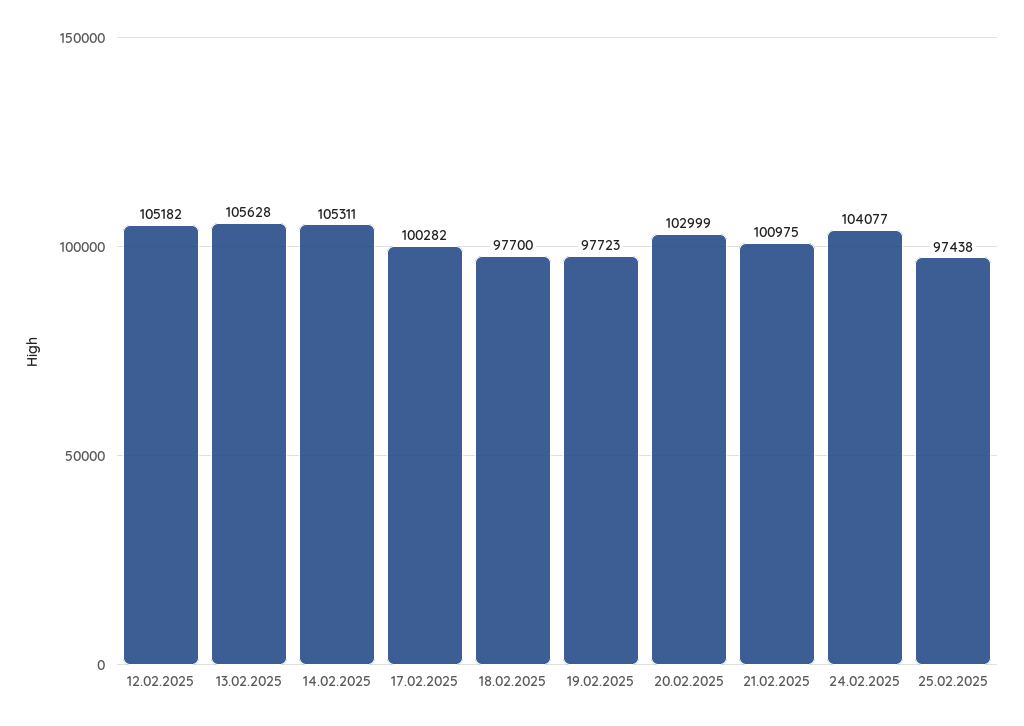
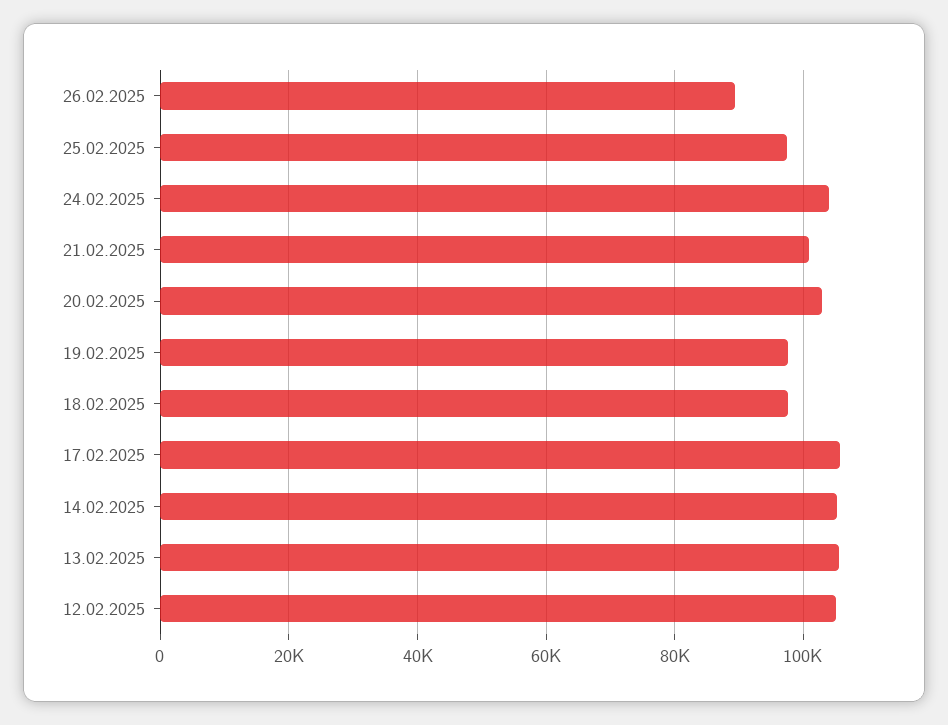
17.02.2025: 100282 -> 106000
26.02.2025: none -> 90000

